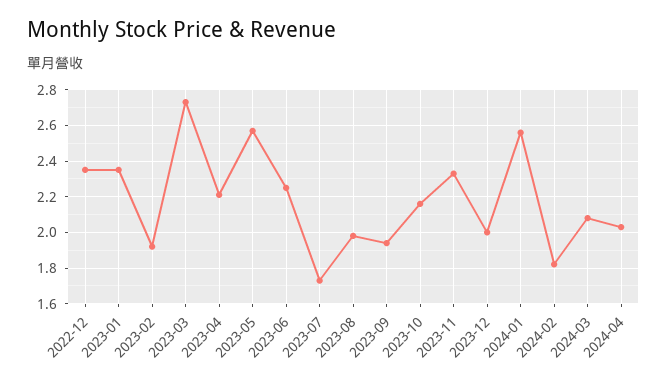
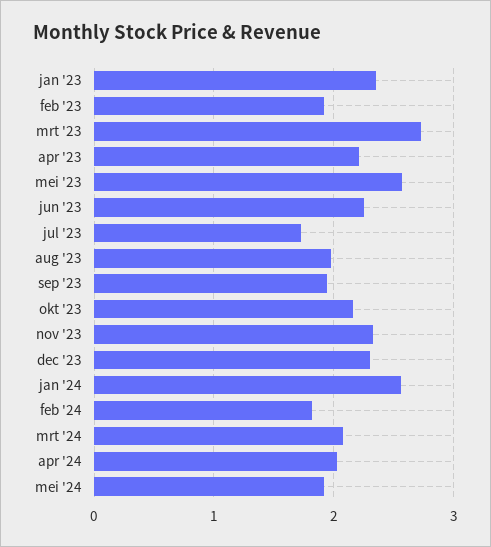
2022-12: 2.35 -> none
2023-12: 2 -> 2.3
mei '24: none -> 1.9

